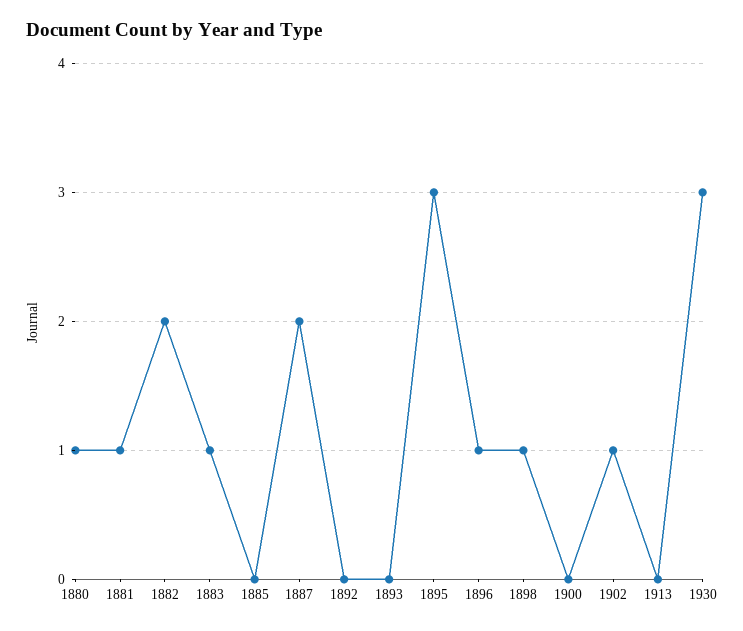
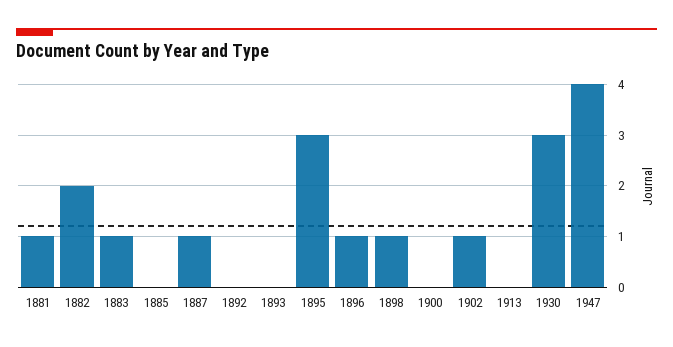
1880: 1 -> none
1887: 2 -> 1
1947: none -> 4

